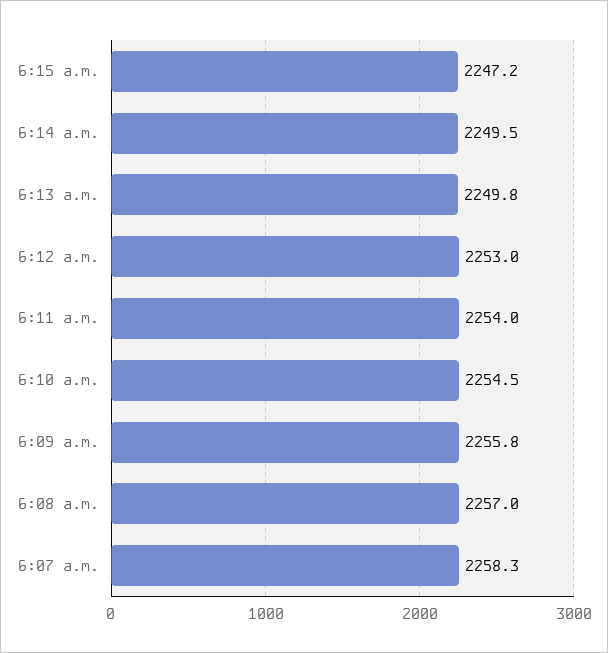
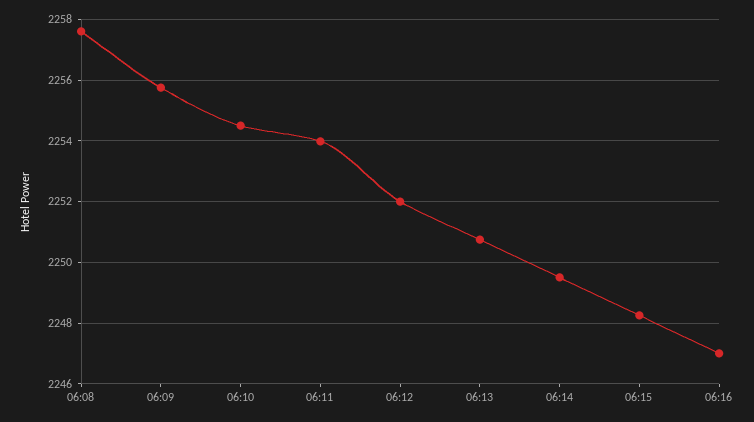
6:15 a.m.: 2247.2 -> 2248.2
6:13 a.m.: 2249.8 -> 2250.8
6:12 a.m.: 2253 -> 2252
6:08 a.m.: 2257 -> 2257.6
6:07 a.m.: 2258.3 -> none
06:16: none -> 2247

